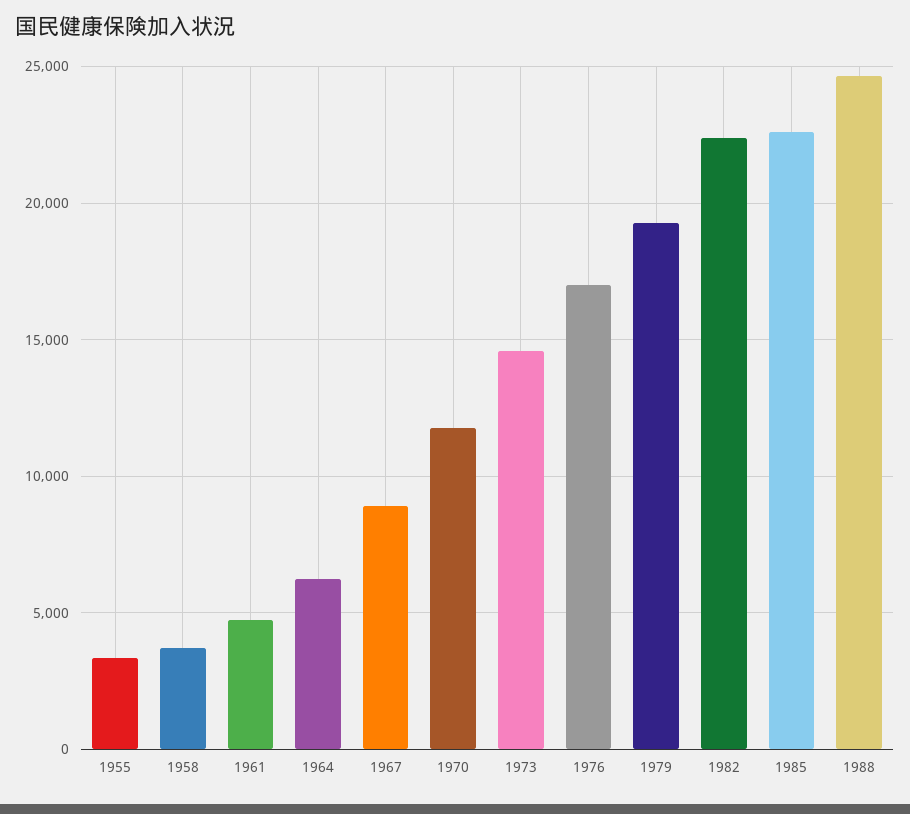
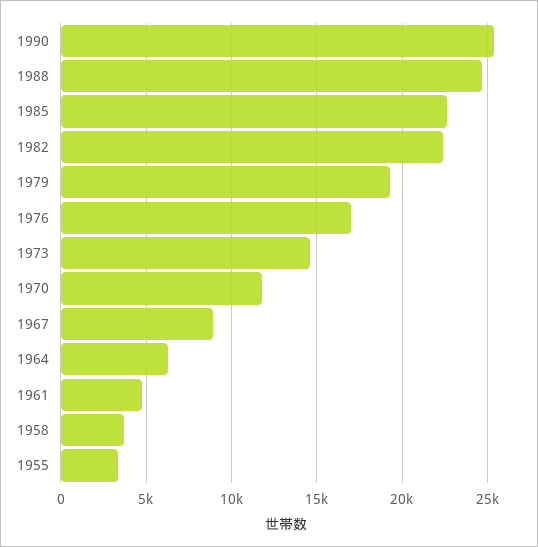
1990: none -> 25500

